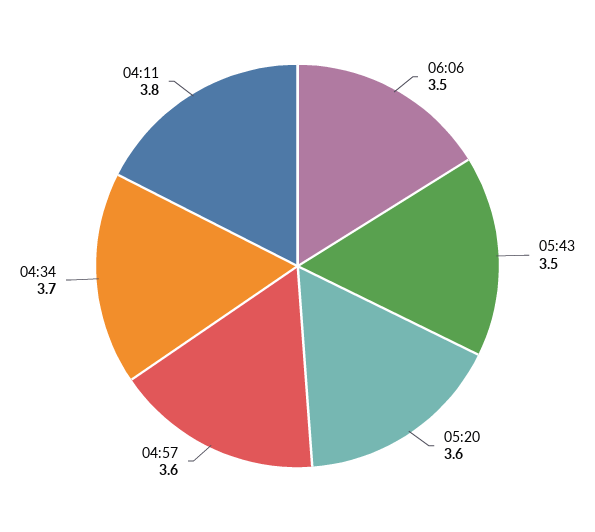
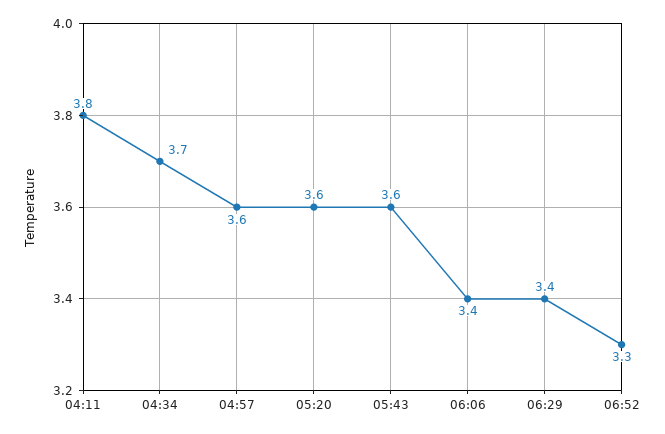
06:06: 3.5 -> 3.4
05:43: 3.5 -> 3.6
06:29: none -> 3.4
06:52: none -> 3.3

